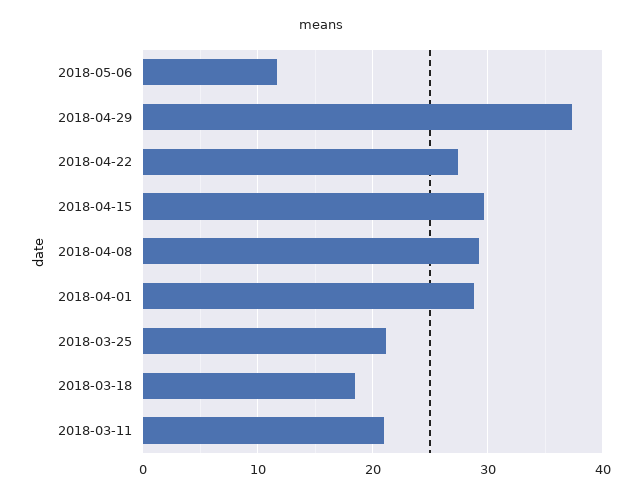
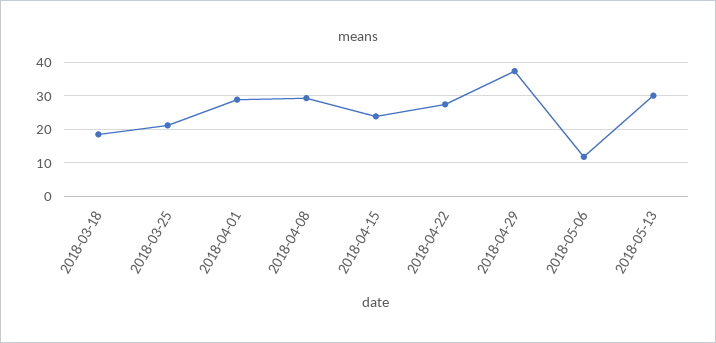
2018-04-15: 30 -> 24
2018-03-11: 21 -> none
2018-05-13: none -> 30

